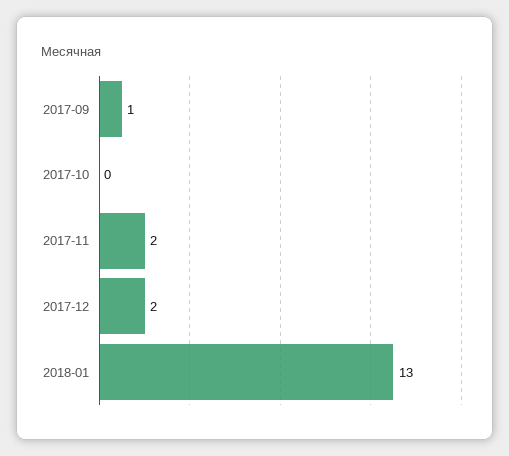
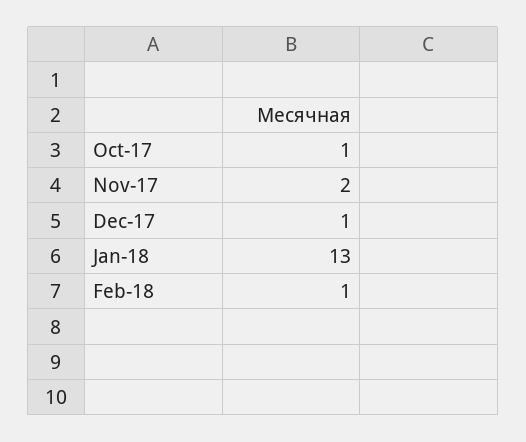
2017-09: 1 -> none
2017-10: 0 -> 1
2017-12: 2 -> 1
Feb-18: none -> 1

